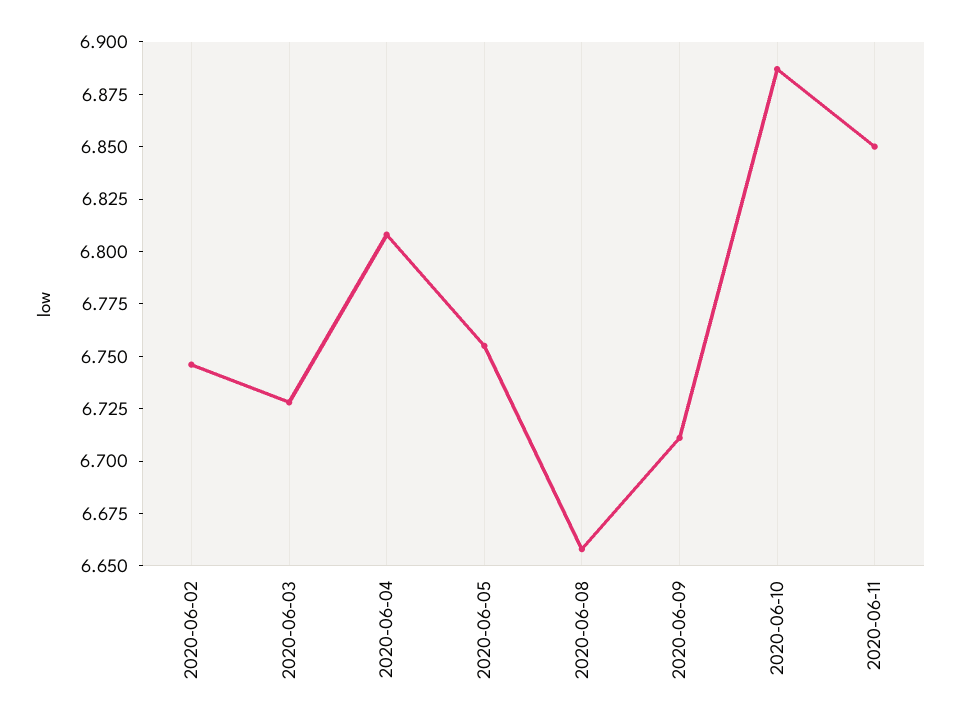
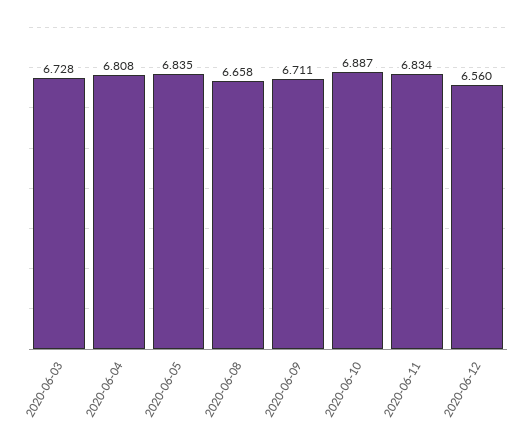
2020-06-02: 6.745 -> none
2020-06-05: 6.755 -> 6.835
2020-06-11: 6.85 -> 6.834
2020-06-12: none -> 6.56

